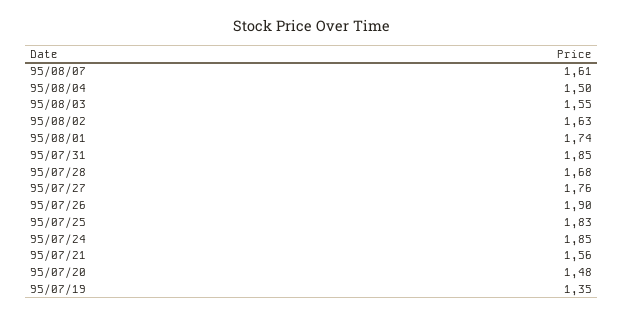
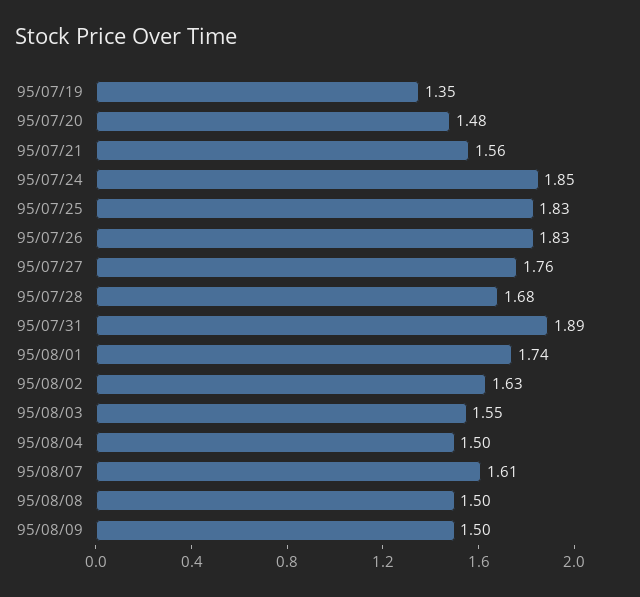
95/07/31: 1.85 -> 1.89
95/07/26: 1.9 -> 1.83
95/08/08: none -> 1.5
95/08/09: none -> 1.5

